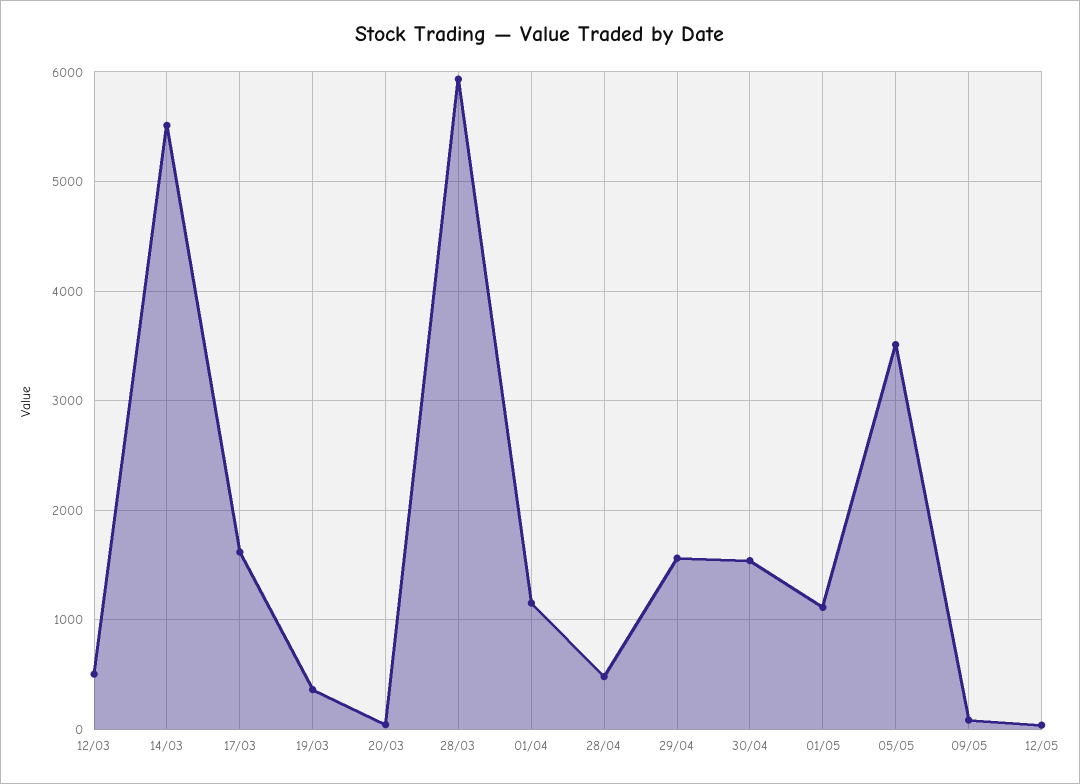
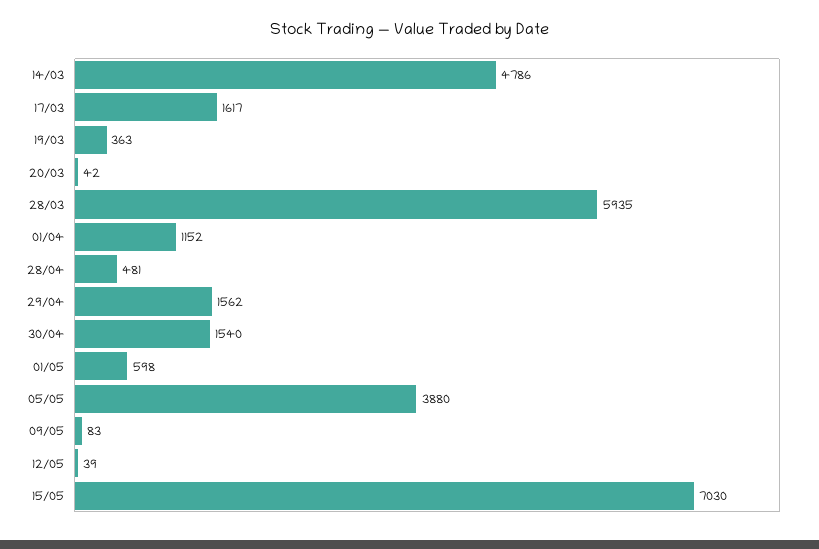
12/03: 500 -> none
14/03: 5500 -> 4786
01/05: 1100 -> 598
05/05: 3500 -> 3880
15/05: none -> 7030

